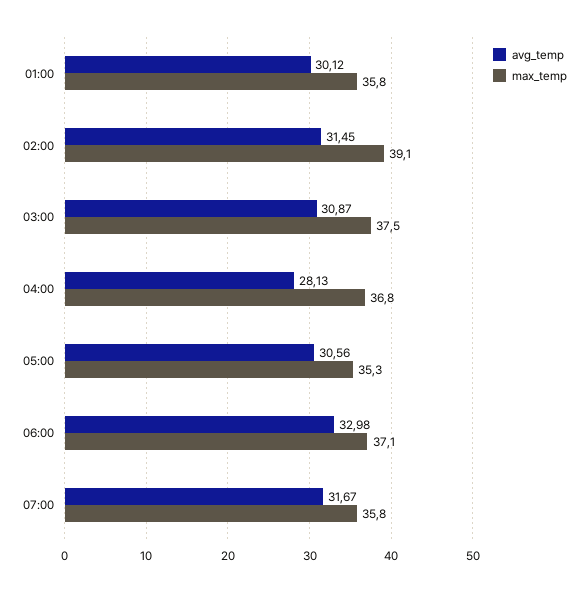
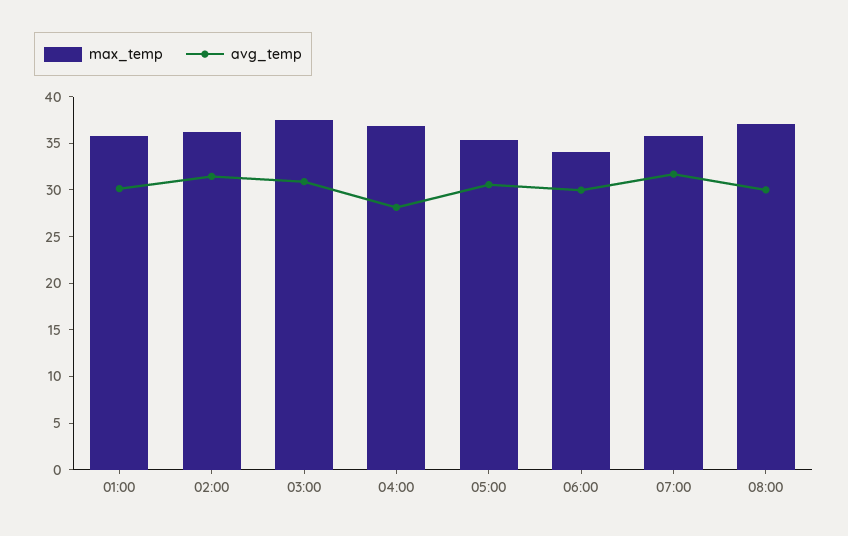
max_temp, 02:00: 39.1 -> 36
avg_temp, 06:00: 32.98 -> 30
max_temp, 06:00: 37.1 -> 34
max_temp, 08:00: none -> 37
avg_temp, 08:00: none -> 30

